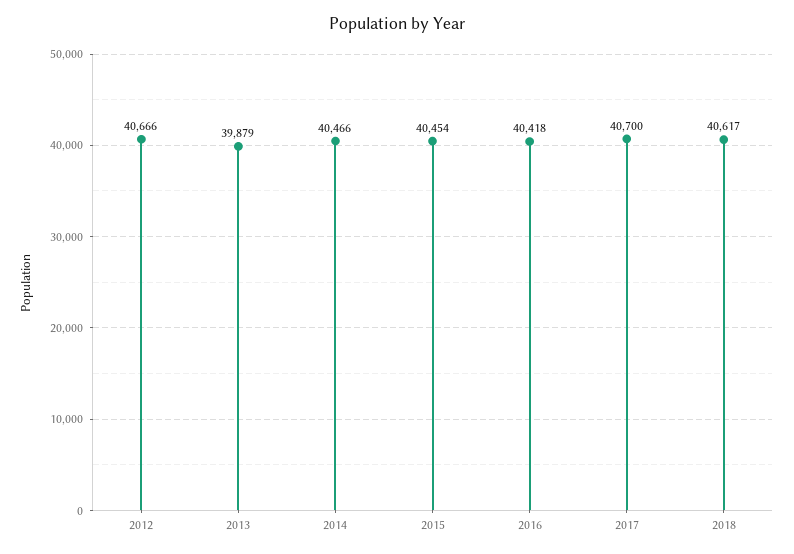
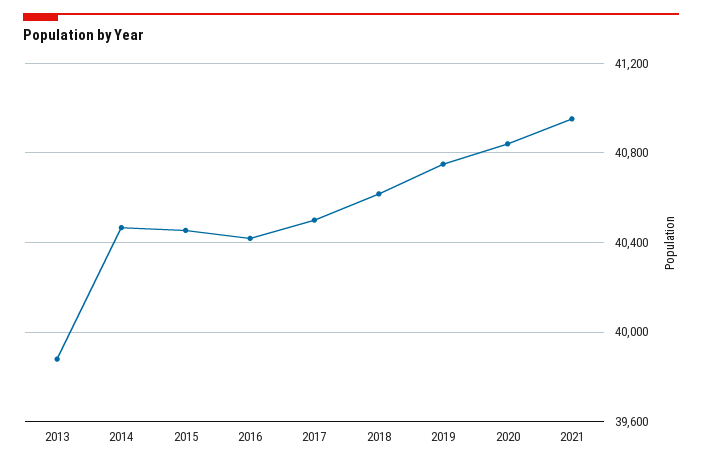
2012: 40666 -> none
2017: 40700 -> 40500
2019: none -> 40750
2020: none -> 40850
2021: none -> 40950

